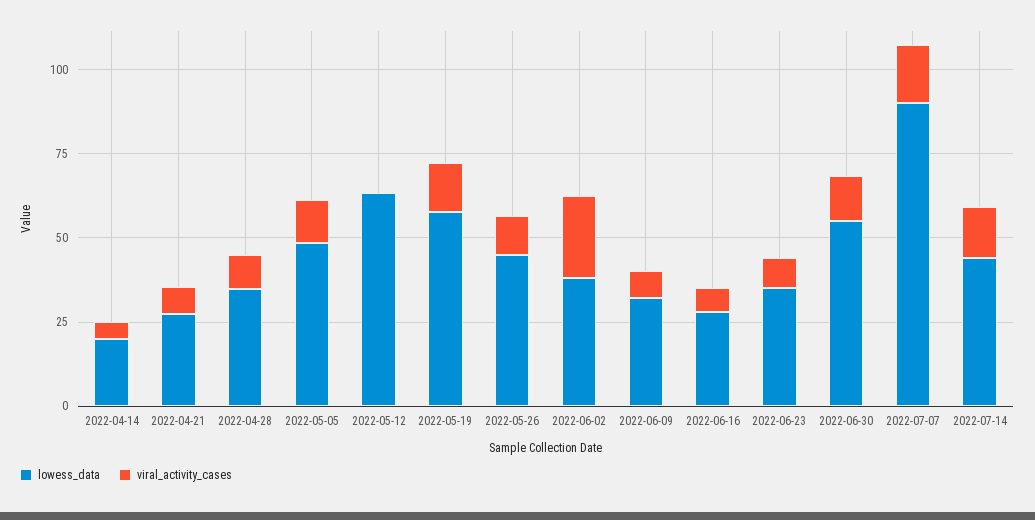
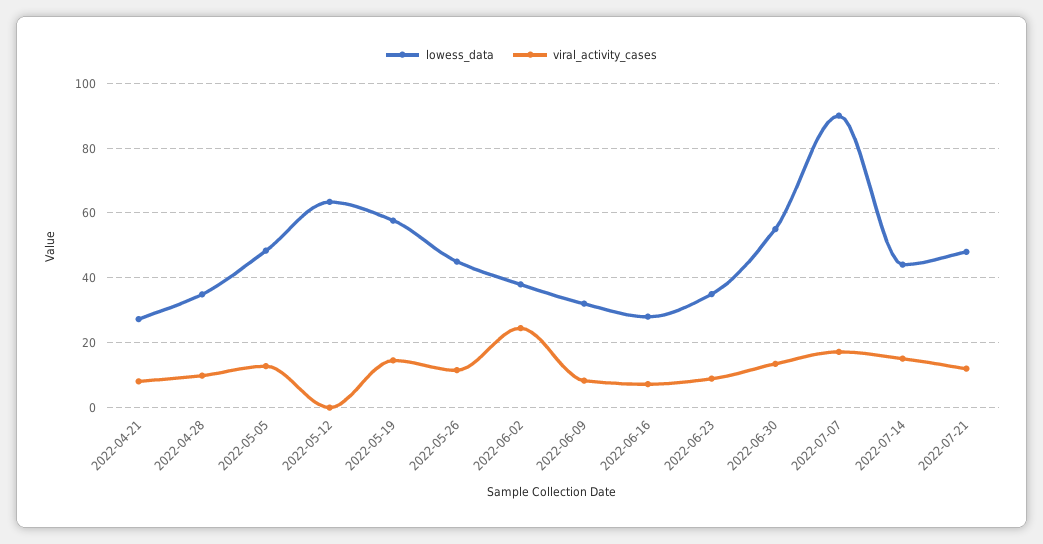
lowess_data, 2022-04-14: 20 -> none
viral_activity_cases, 2022-04-14: 5 -> none
lowess_data, 2022-07-21: none -> 48
viral_activity_cases, 2022-07-21: none -> 12

